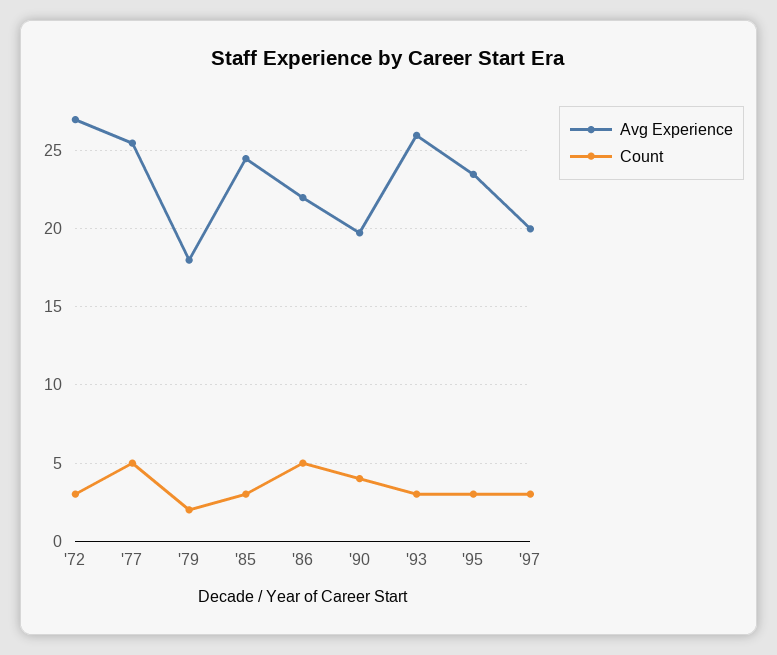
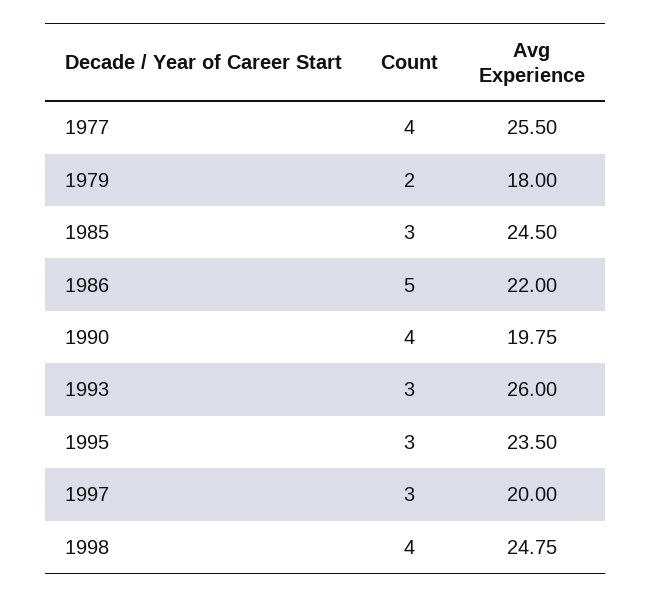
Avg Experience, '72: 27 -> none
Count, '72: 3 -> none
Count, '77: 5 -> 4
Count, 1998: none -> 4
Avg Experience, 1998: none -> 24.75

